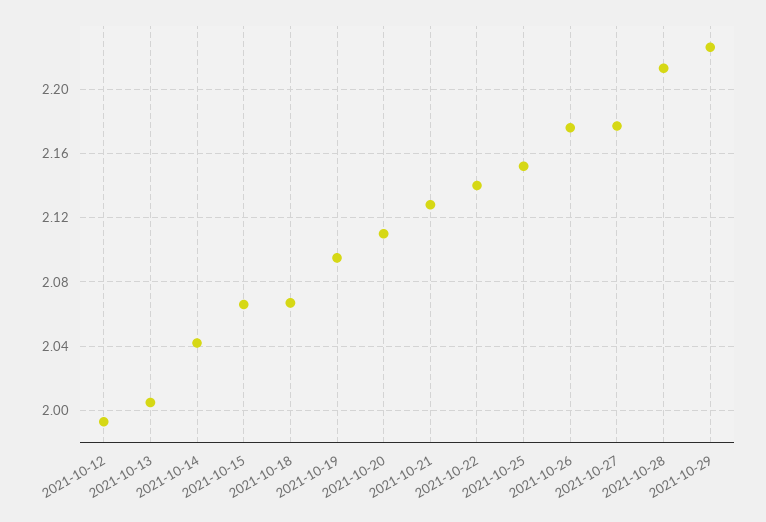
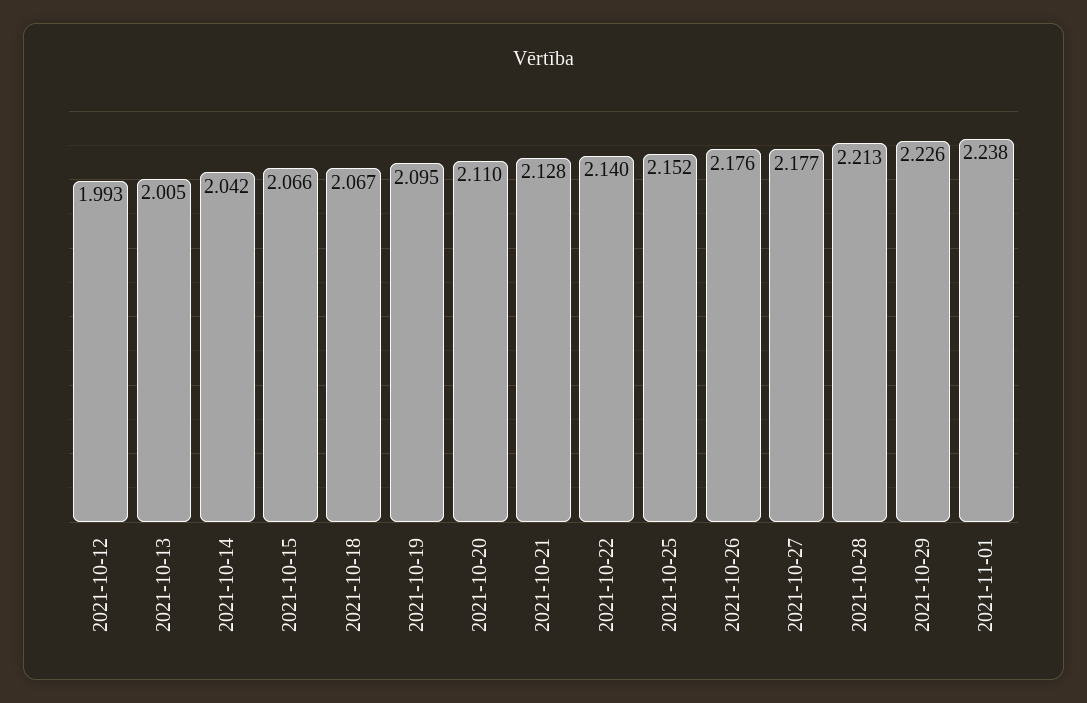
2021-11-01: none -> 2.238

